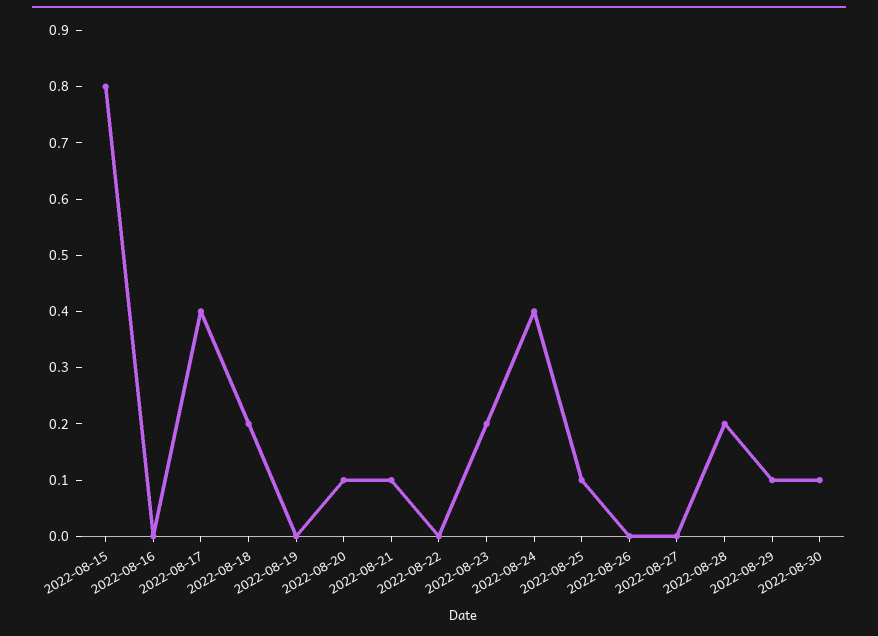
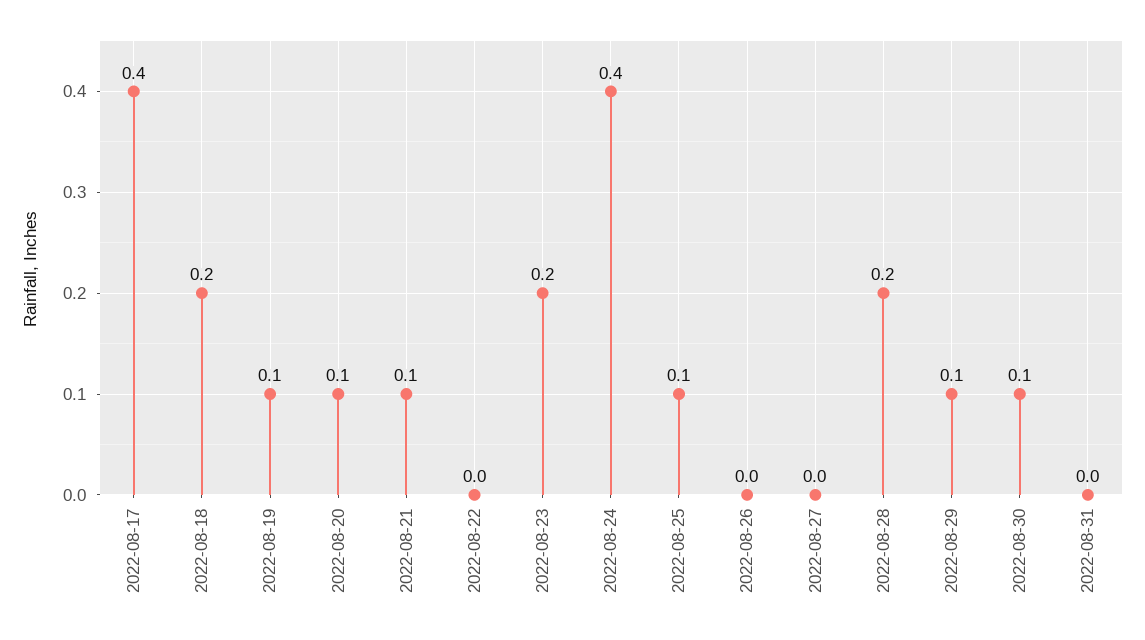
2022-08-15: 0.8 -> none
2022-08-16: 0 -> none
2022-08-19: 0 -> 0.1
2022-08-31: none -> 0

